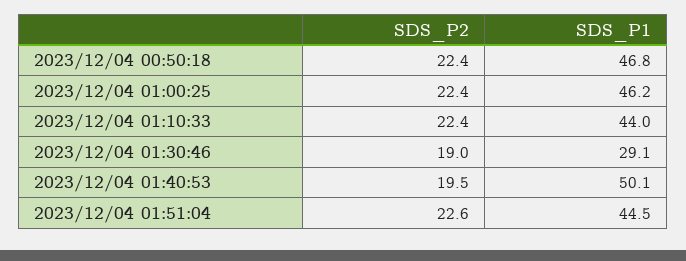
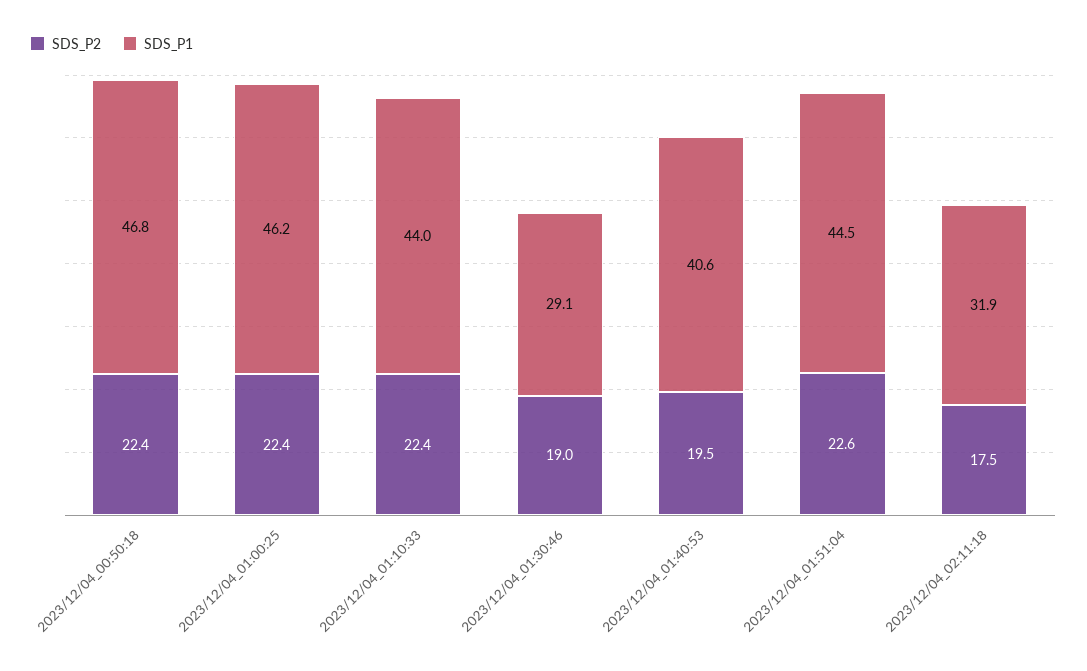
SDS_P1, 2023/12/04 01:40:53: 50.1 -> 40.6
SDS_P2, 2023/12/04_02:11:18: none -> 17.5
SDS_P1, 2023/12/04_02:11:18: none -> 31.9

